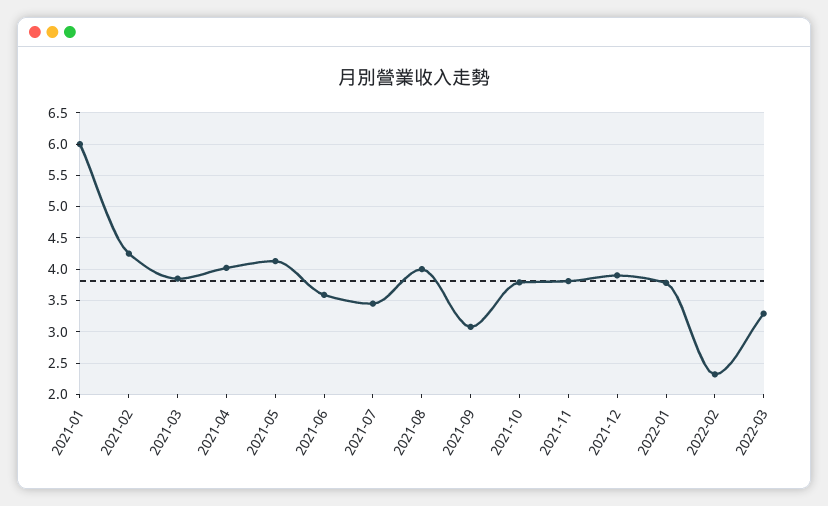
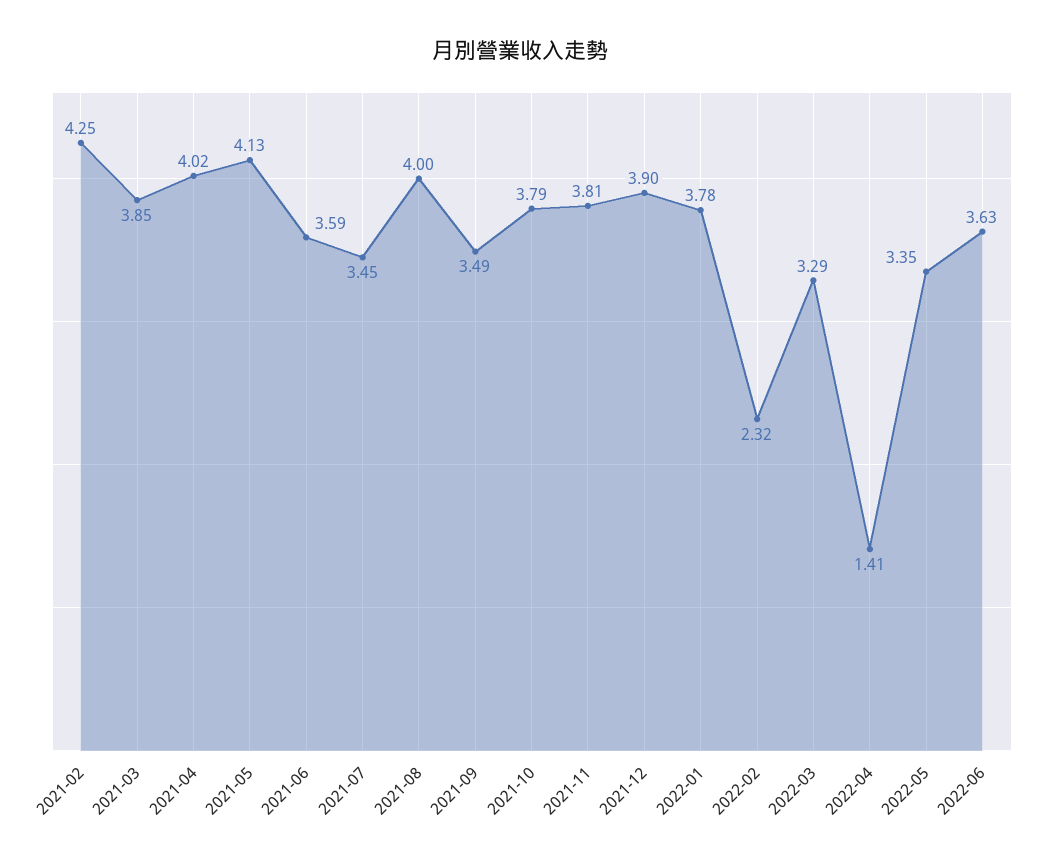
2021-01: 6 -> none
2021-09: 3.1 -> 3.49
2022-04: none -> 1.41
2022-05: none -> 3.35
2022-06: none -> 3.63

